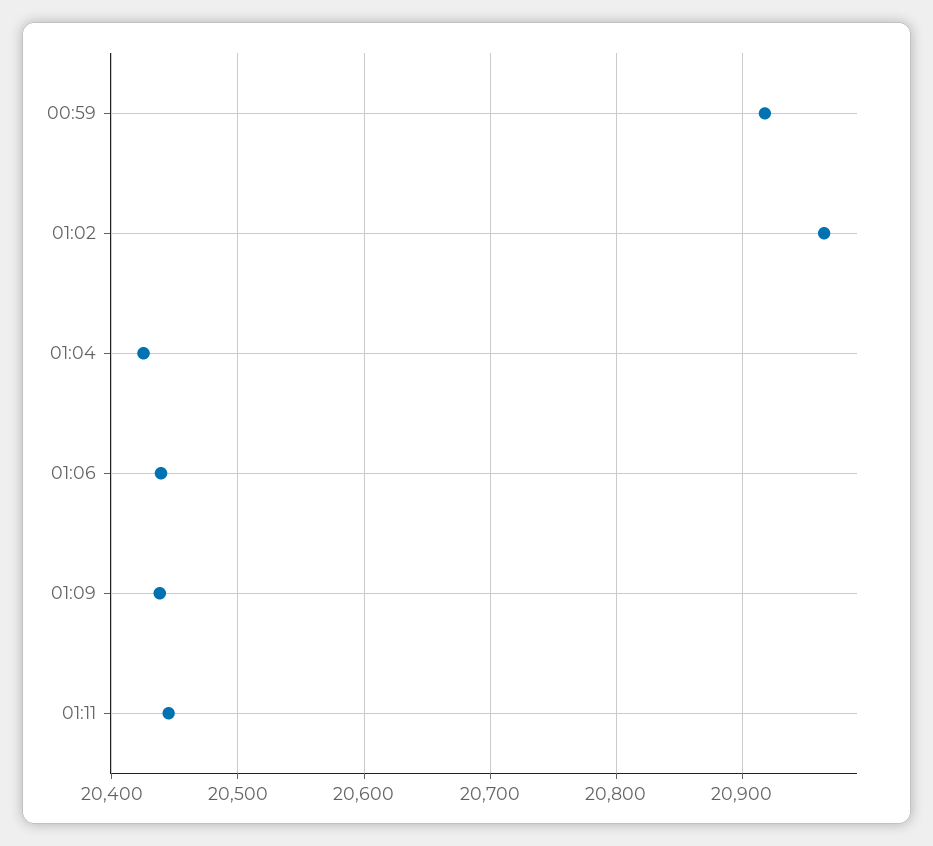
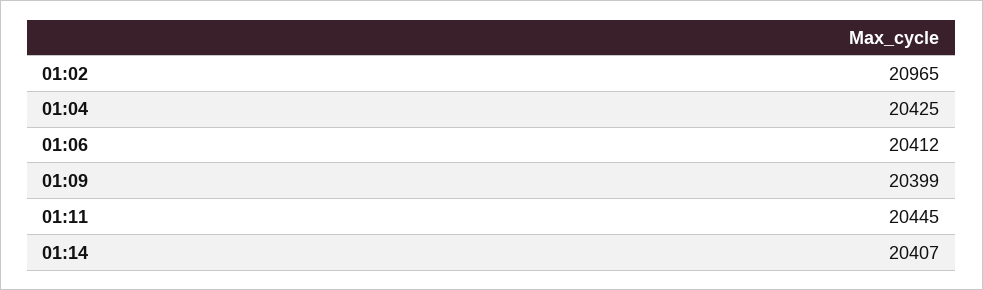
00:59: 20920 -> none
01:06: 20440 -> 20412
01:09: 20440 -> 20399
01:14: none -> 20407

